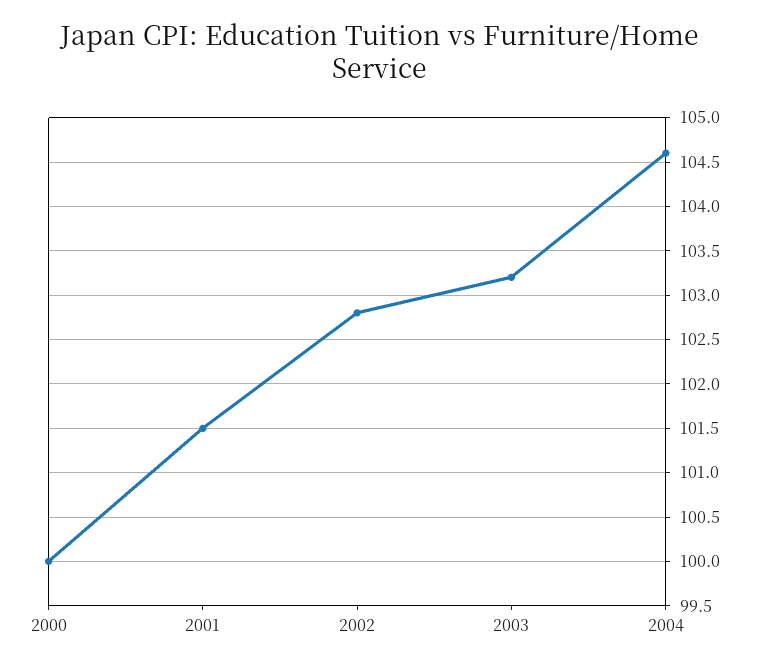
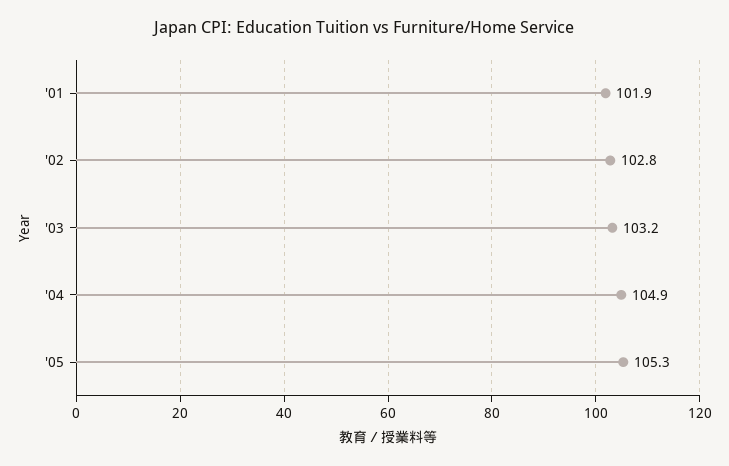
2000: 100 -> none
2001: 101.5 -> 101.9
2004: 104.6 -> 104.9
'05: none -> 105.3

